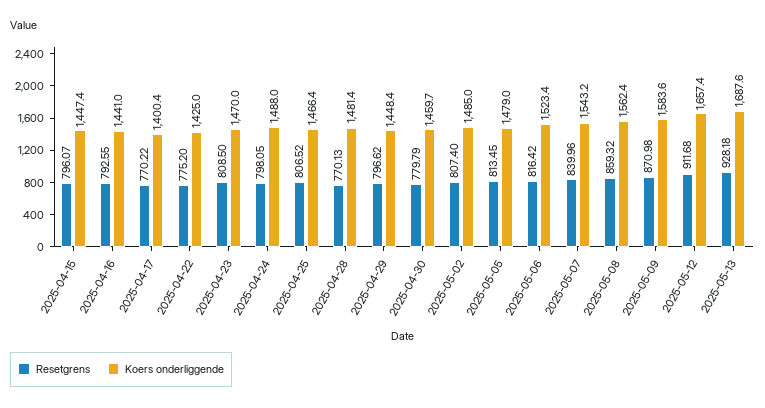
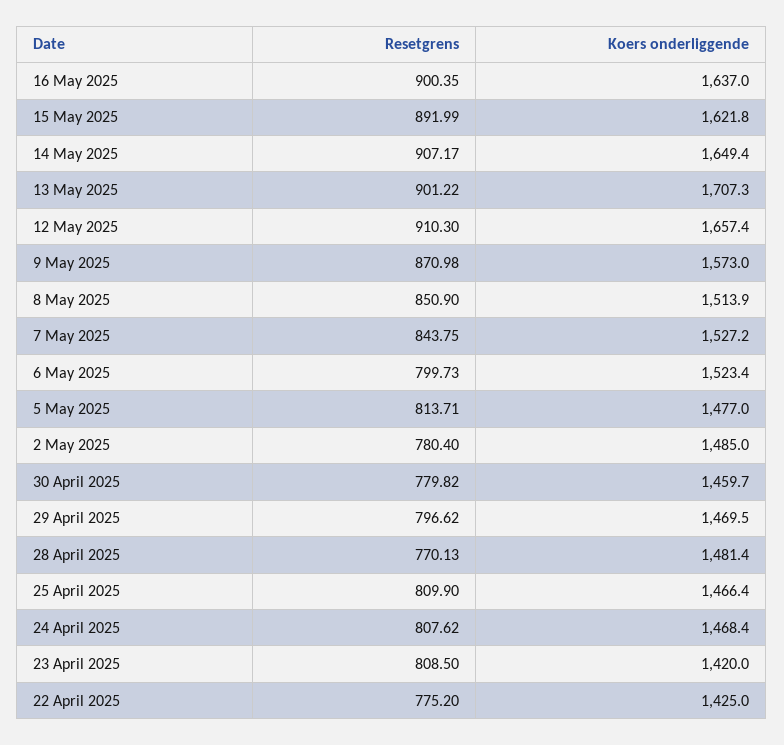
Resetgrens, 2025-04-15: 796.07 -> none
Koers onderliggende, 2025-04-15: 1447.4 -> none
Resetgrens, 2025-04-16: 792.55 -> none
Koers onderliggende, 2025-04-16: 1441 -> none
Resetgrens, 2025-04-17: 770.22 -> none
Koers onderliggende, 2025-04-17: 1400.4 -> none
Koers onderliggende, 2025-04-23: 1470 -> 1420
Resetgrens, 2025-04-24: 798.05 -> 807.62
Koers onderliggende, 2025-04-24: 1488 -> 1468.4
Resetgrens, 2025-04-25: 806.52 -> 809.9
Koers onderliggende, 2025-04-29: 1448.4 -> 1469.5
Resetgrens, 2025-04-30: 779.79 -> 779.82
Resetgrens, 2025-05-02: 807.4 -> 780.4
Resetgrens, 2025-05-05: 813.45 -> 813.71
Koers onderliggende, 2025-05-05: 1479 -> 1477
Resetgrens, 2025-05-06: 816.42 -> 799.73
Resetgrens, 2025-05-07: 839.96 -> 843.75
Koers onderliggende, 2025-05-07: 1543.2 -> 1527.2
Resetgrens, 2025-05-08: 859.32 -> 850.9
Koers onderliggende, 2025-05-08: 1562.4 -> 1513.9
Koers onderliggende, 2025-05-09: 1583.6 -> 1573
Resetgrens, 2025-05-12: 911.68 -> 910.3
Resetgrens, 2025-05-13: 928.18 -> 901.22
Koers onderliggende, 2025-05-13: 1687.6 -> 1707.3
Resetgrens, 16 May 2025: none -> 900.35
Koers onderliggende, 16 May 2025: none -> 1637
Resetgrens, 15 May 2025: none -> 891.99
Koers onderliggende, 15 May 2025: none -> 1621.8
Resetgrens, 14 May 2025: none -> 907.17
Koers onderliggende, 14 May 2025: none -> 1649.4

